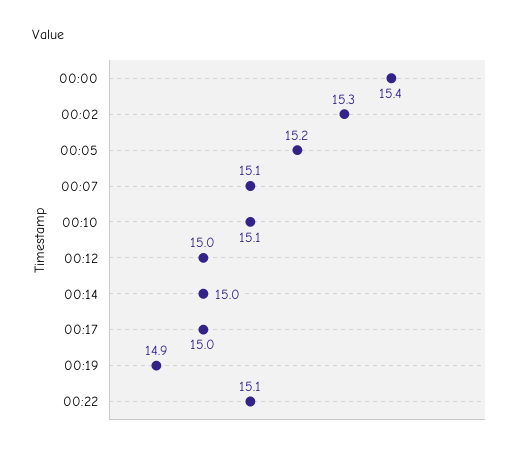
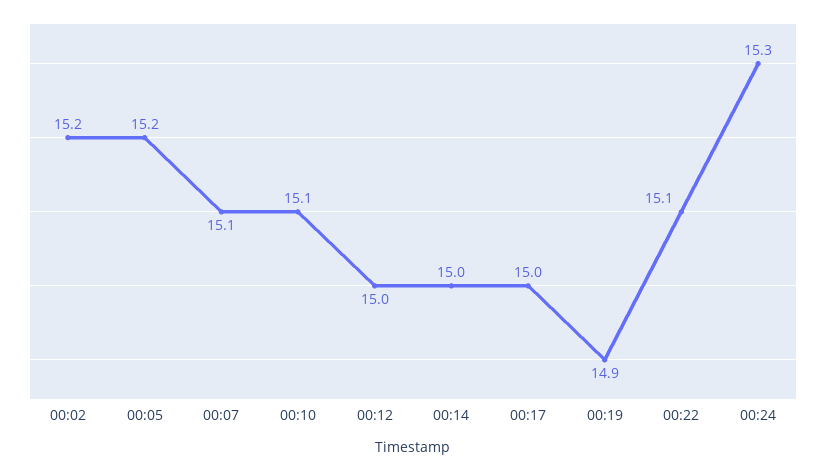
00:00: 15.4 -> none
00:02: 15.3 -> 15.2
00:24: none -> 15.3

